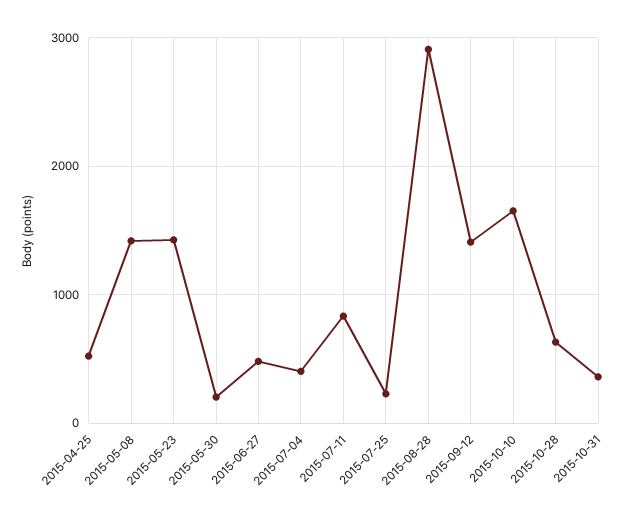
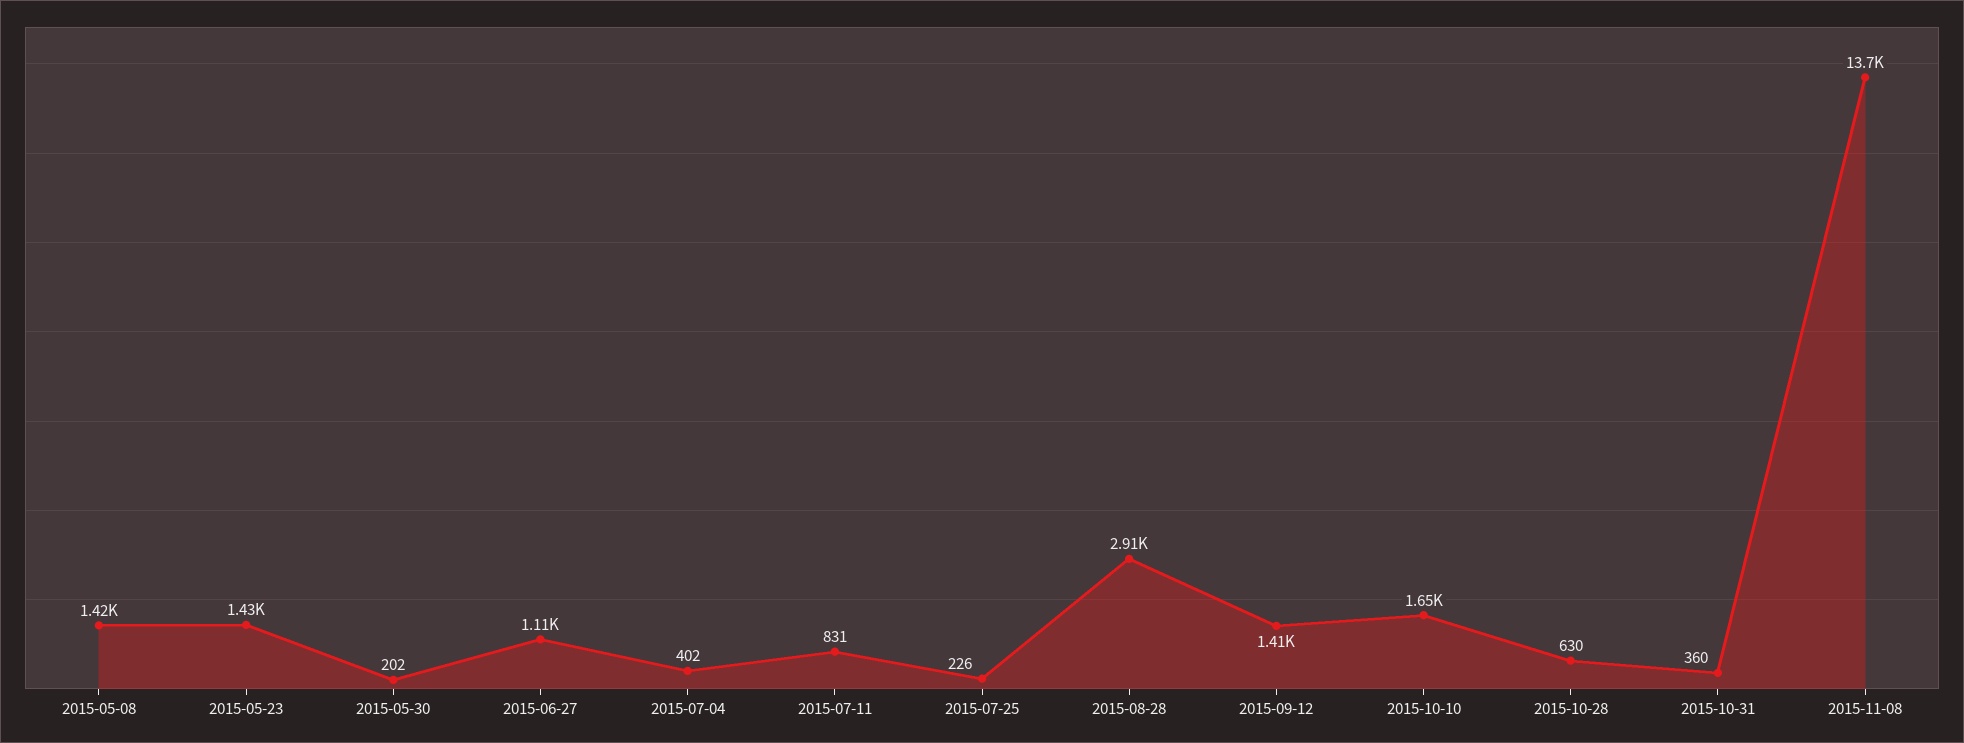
2015-04-25: 500 -> none
2015-06-27: 500 -> 1110
2015-11-08: none -> 13700

